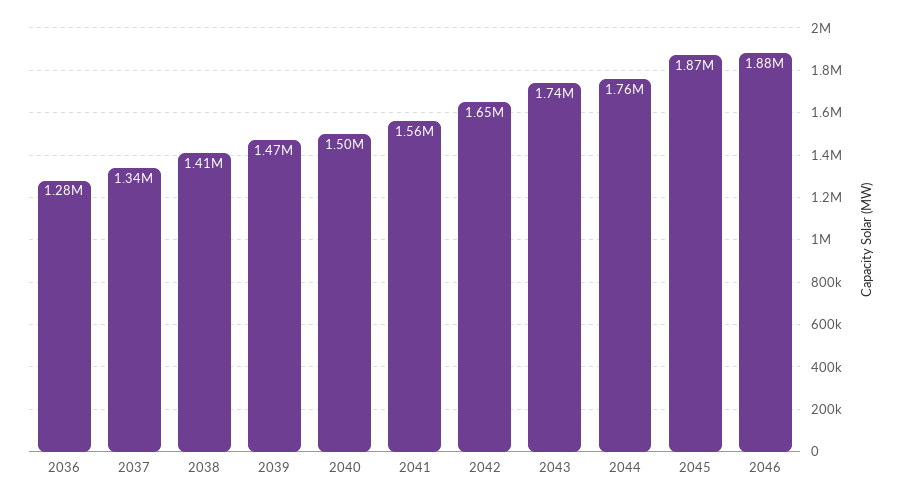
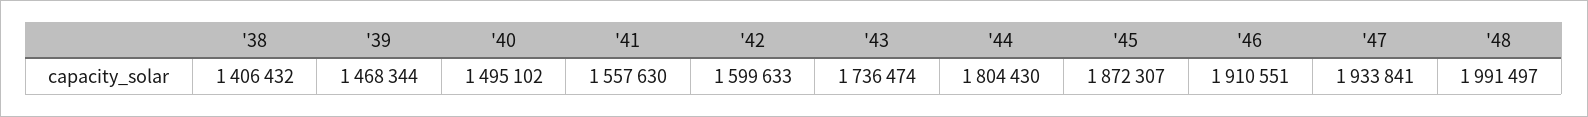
2036: 1280000 -> none
2037: 1340000 -> none
2042: 1650000 -> 1599633
2044: 1760000 -> 1804430
2046: 1880000 -> 1910551
'47: none -> 1933841
'48: none -> 1991497

